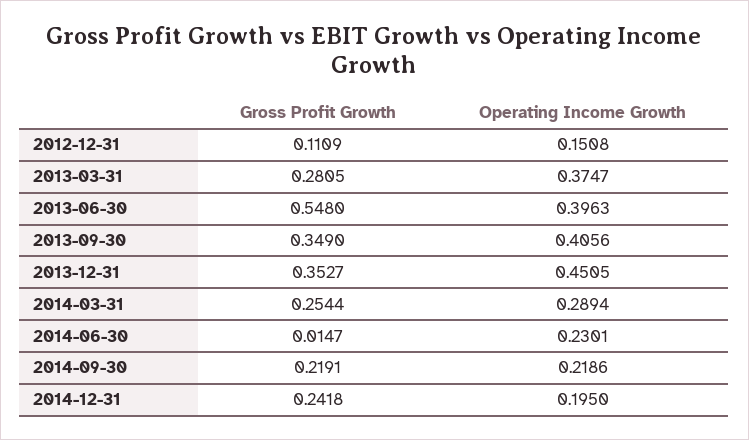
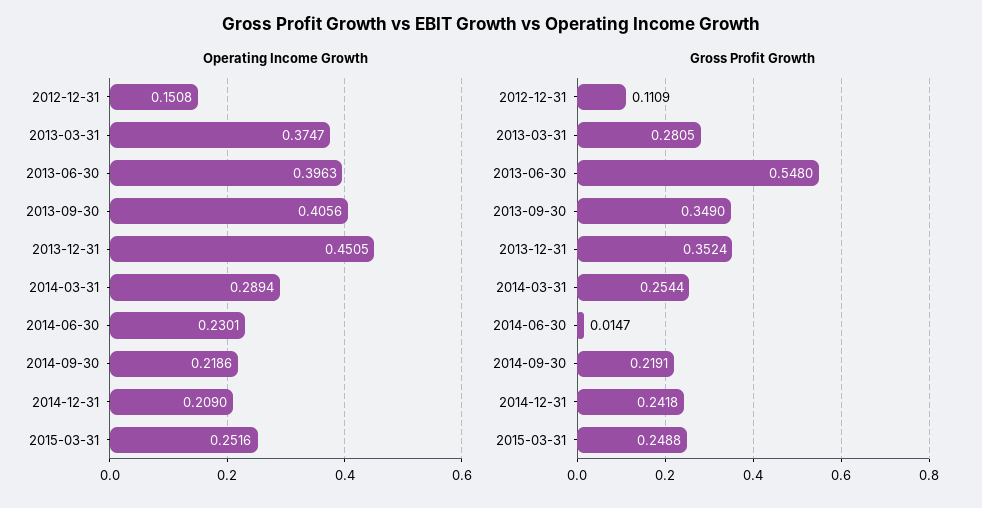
Gross Profit Growth, 2013-12-31: 0.3527 -> 0.3524
Operating Income Growth, 2014-12-31: 0.195 -> 0.209
Operating Income Growth, 2015-03-31: none -> 0.2516
Gross Profit Growth, 2015-03-31: none -> 0.2488

